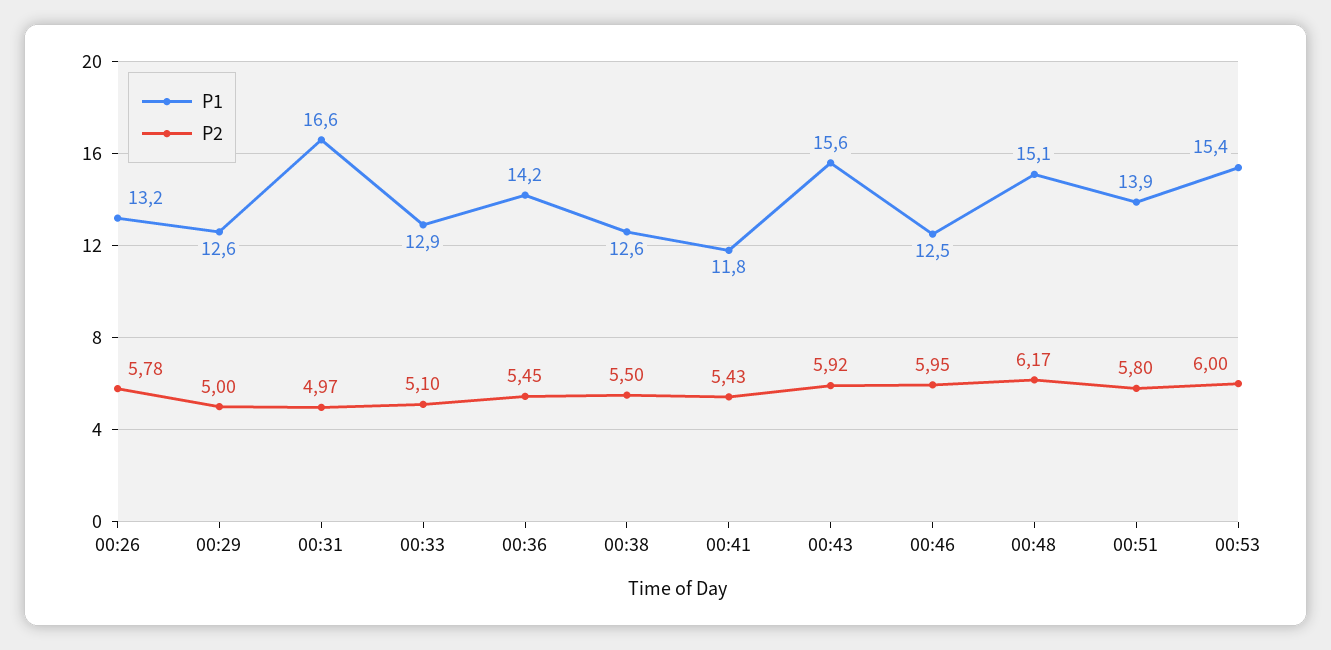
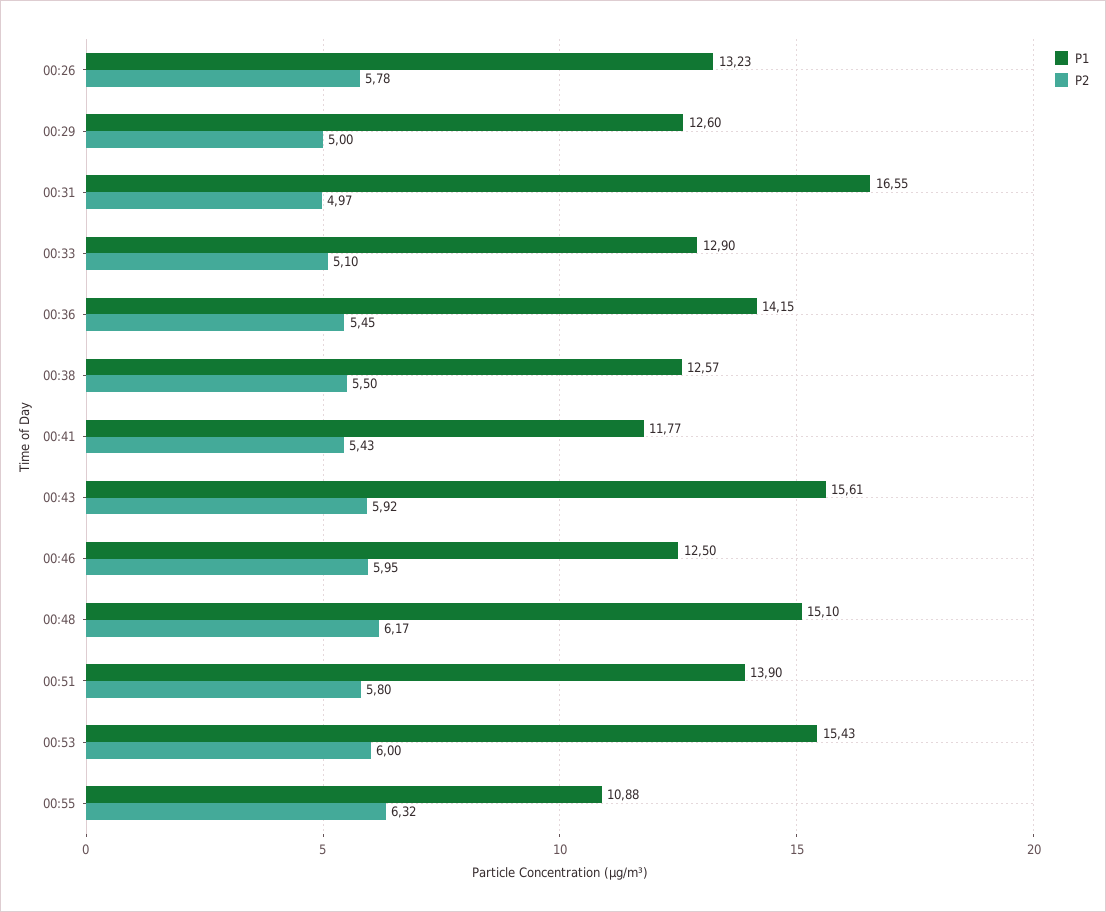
P1, 00:55: none -> 10.88
P2, 00:55: none -> 6.32

